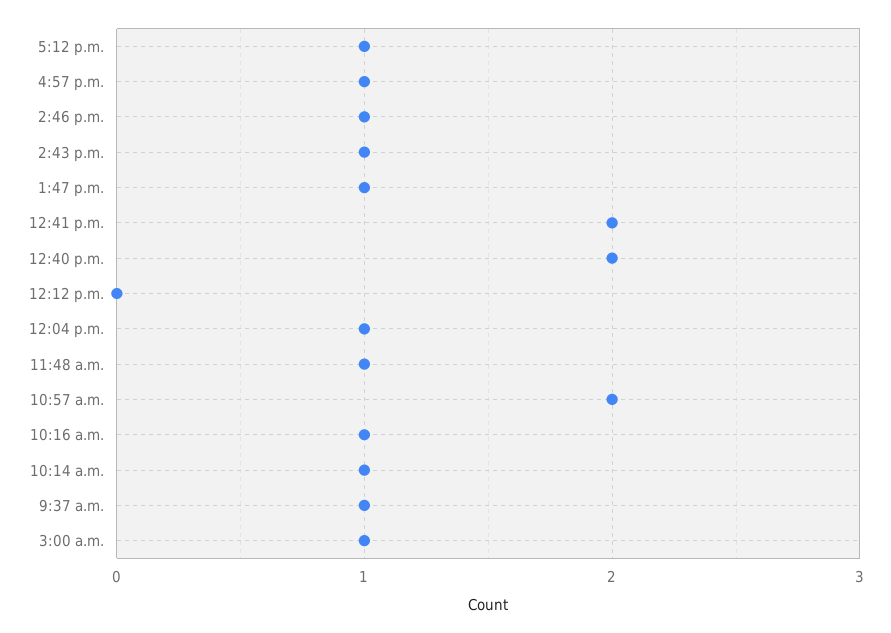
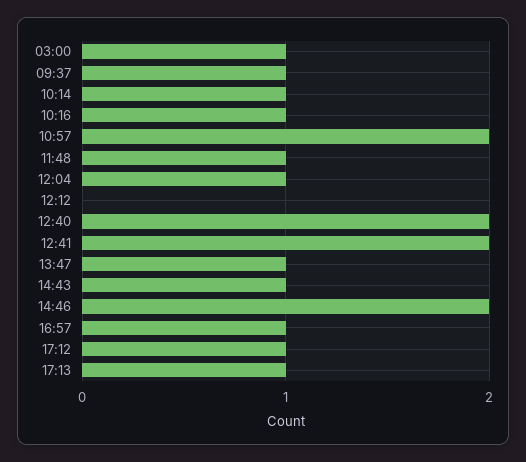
2:46 p.m.: 1 -> 2
17:13: none -> 1

